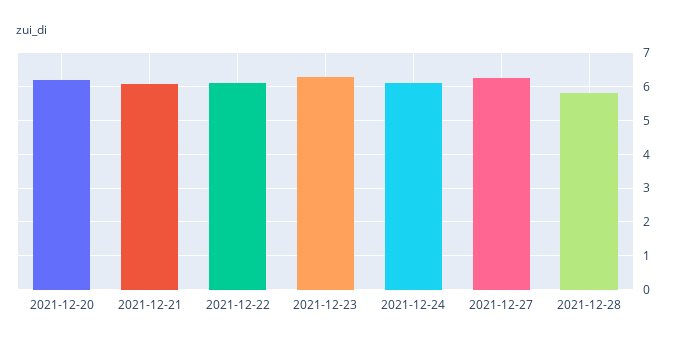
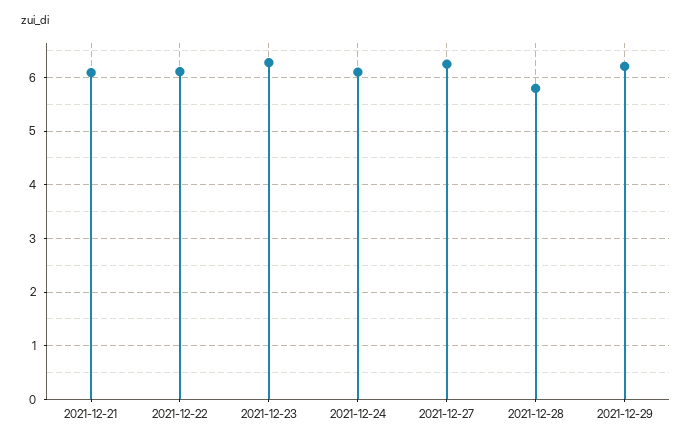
2021-12-20: 6.2 -> none
2021-12-29: none -> 6.2

